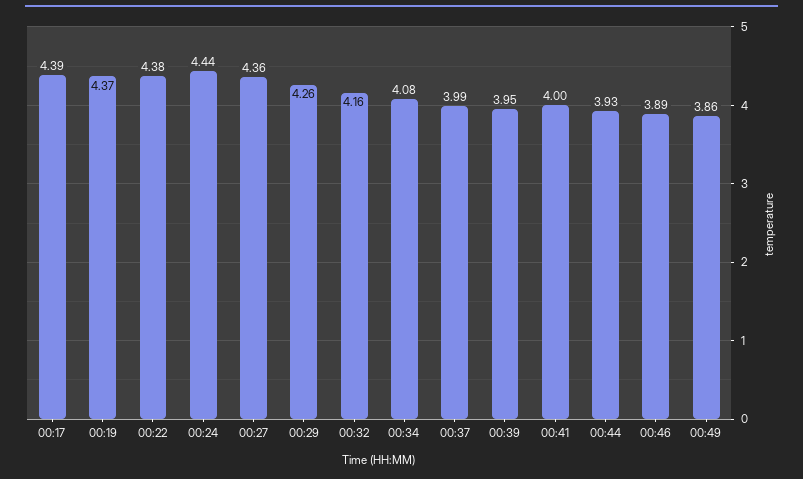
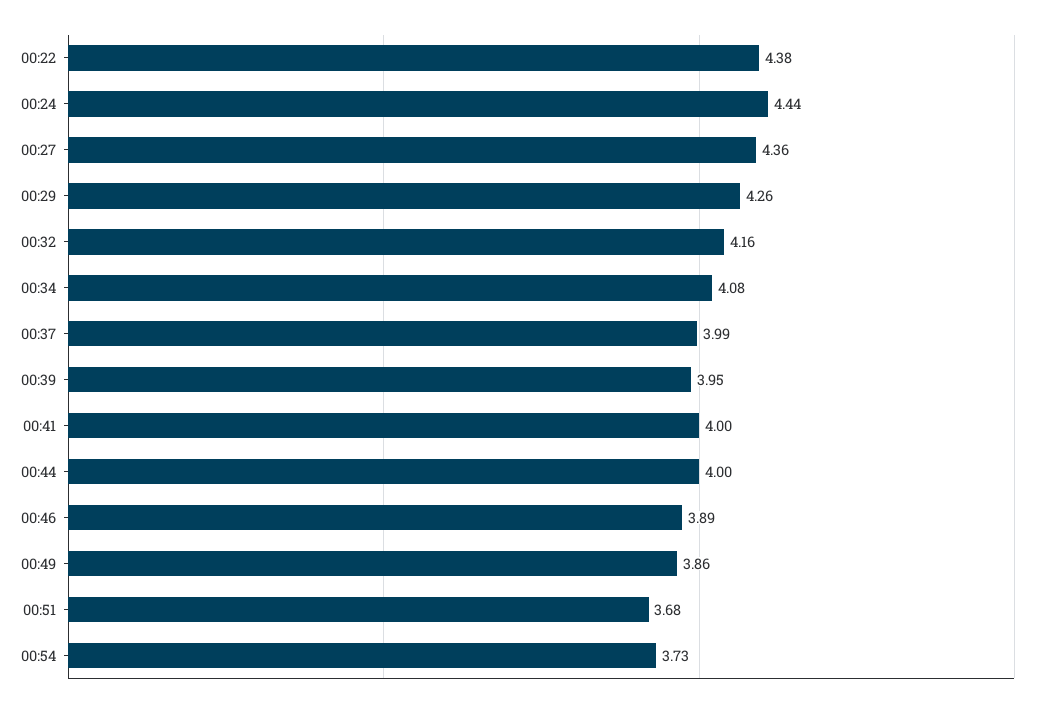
00:17: 4.39 -> none
00:19: 4.37 -> none
00:44: 3.93 -> 4
00:51: none -> 3.68
00:54: none -> 3.73

